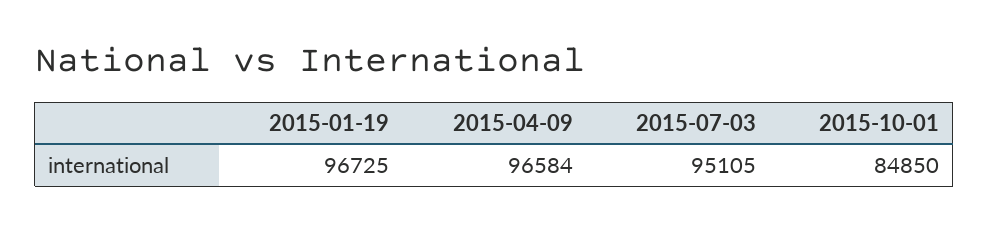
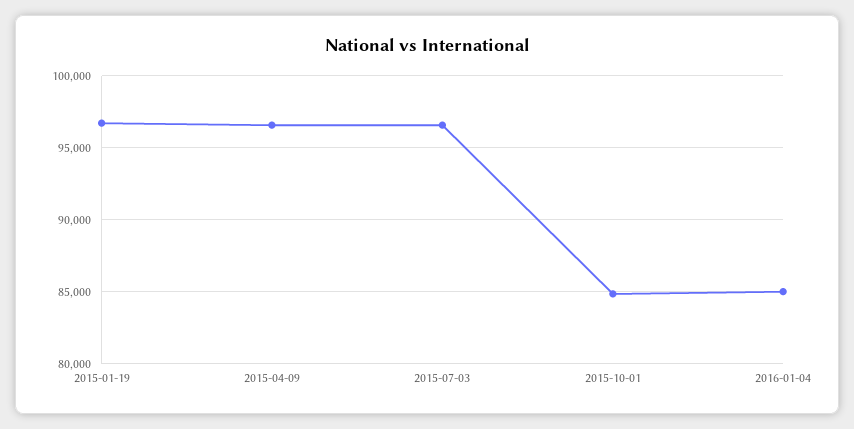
2015-07-03: 95105 -> 96500
2016-01-04: none -> 85000

